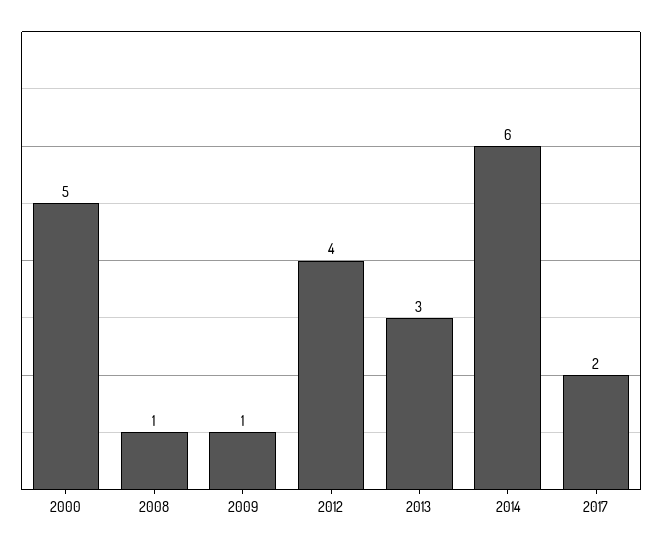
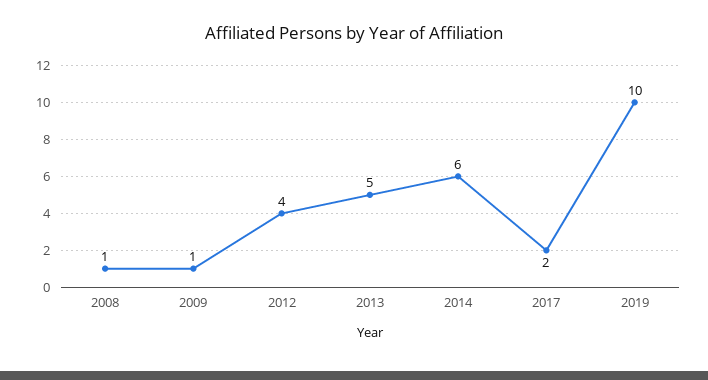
2000: 5 -> none
2013: 3 -> 5
2019: none -> 10

